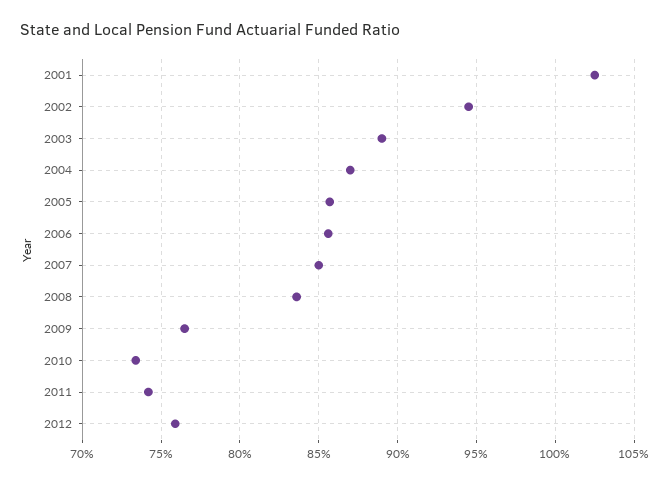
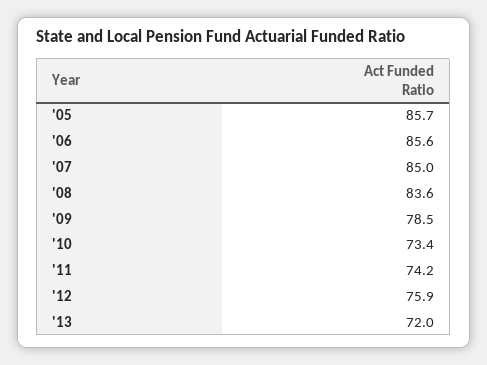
2001: 102.5 -> none
2002: 94.5 -> none
2003: 89 -> none
2004: 87 -> none
2009: 76.5 -> 78.5
'13: none -> 72

